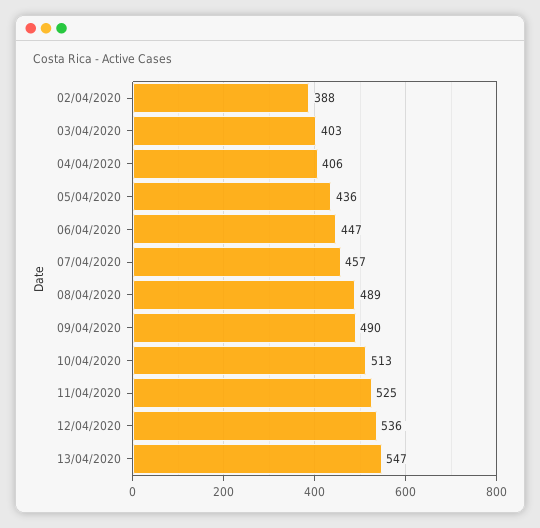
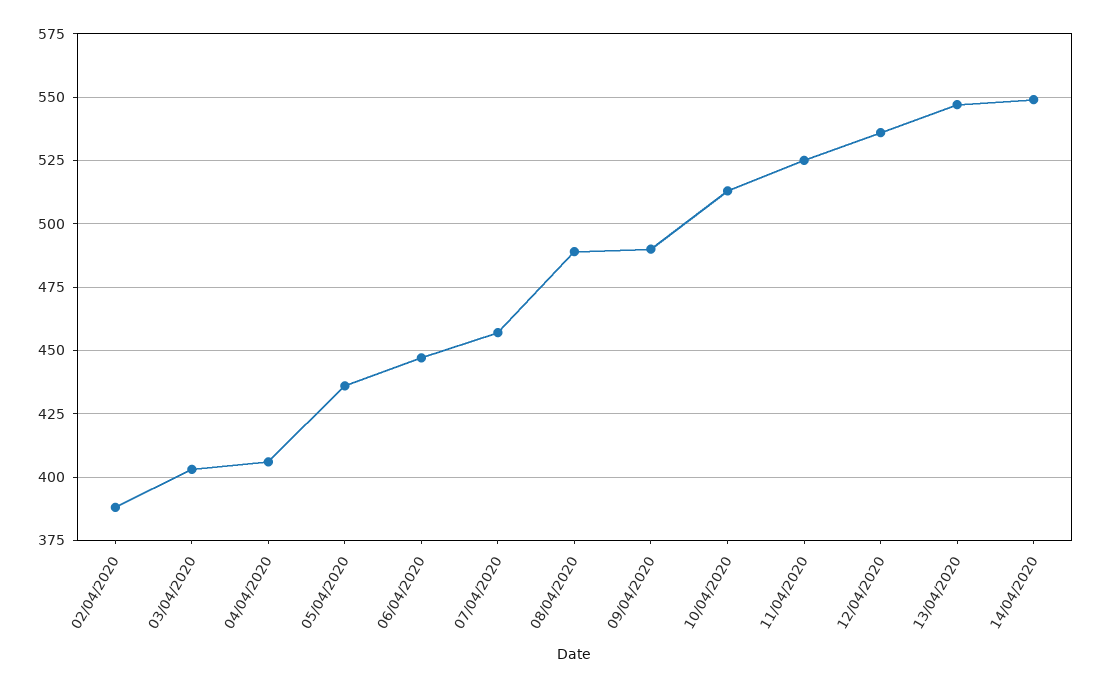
14/04/2020: none -> 550

